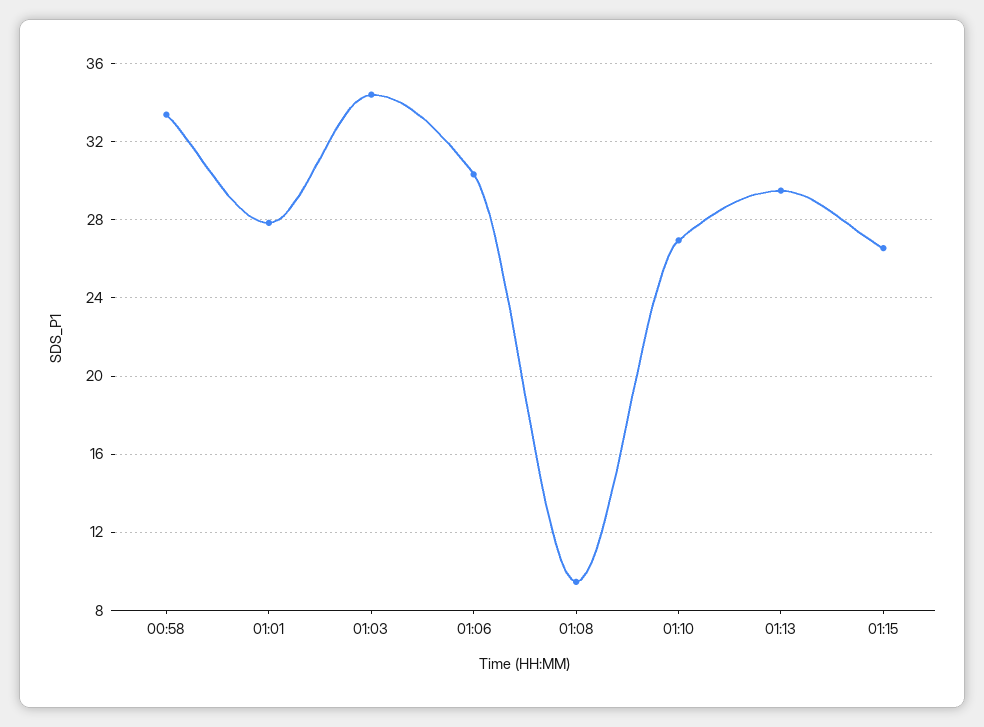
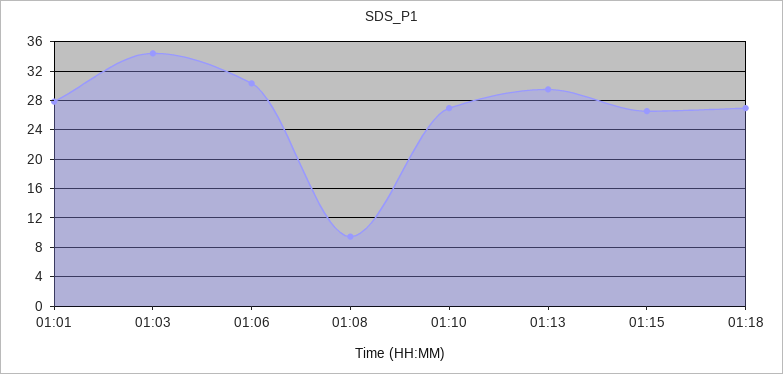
00:58: 33.5 -> none
01:18: none -> 27

